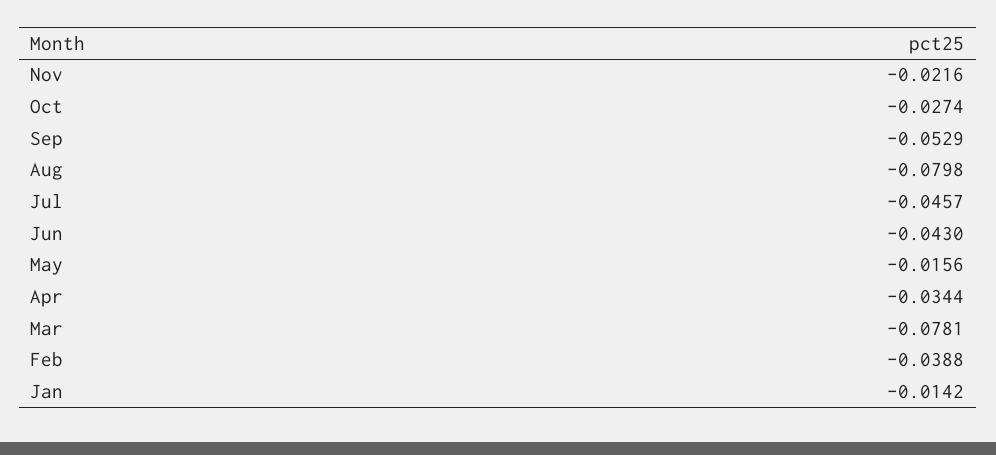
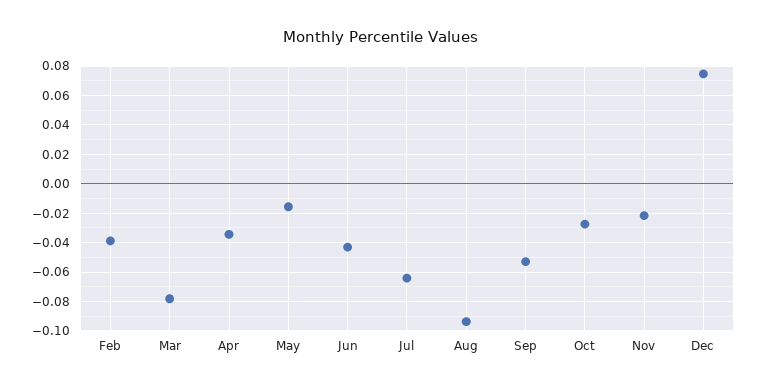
Aug: -0.0798 -> -0.095
Jul: -0.0457 -> -0.065
Jan: -0.0142 -> none
Dec: none -> 0.075

